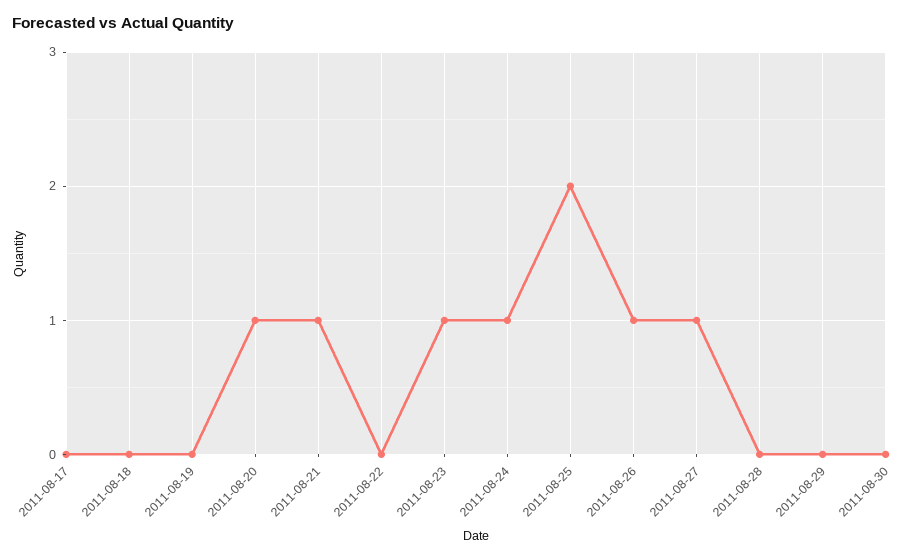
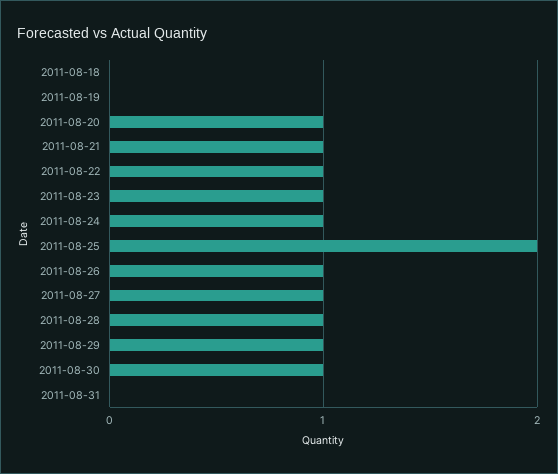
2011-08-17: 0 -> none
2011-08-22: 0 -> 1
2011-08-28: 0 -> 1
2011-08-29: 0 -> 1
2011-08-30: 0 -> 1
2011-08-31: none -> 0

